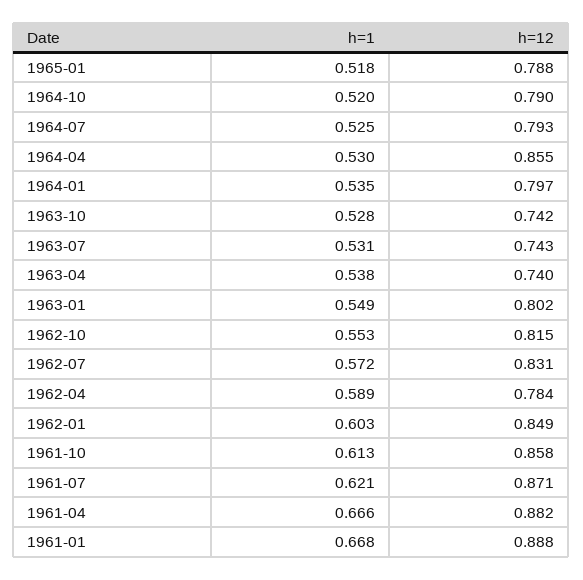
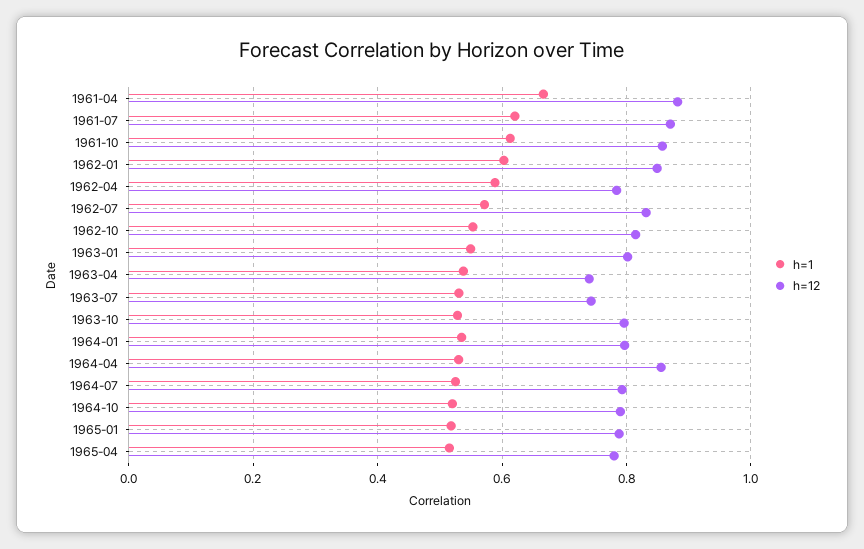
h=12, 1963-10: 0.742 -> 0.8
h=1, 1961-01: 0.668 -> none
h=12, 1961-01: 0.888 -> none
h=1, 1965-04: none -> 0.52
h=12, 1965-04: none -> 0.78

